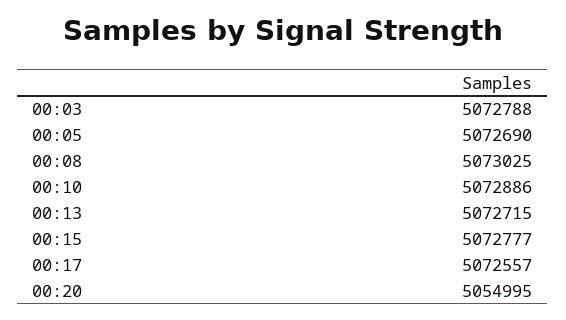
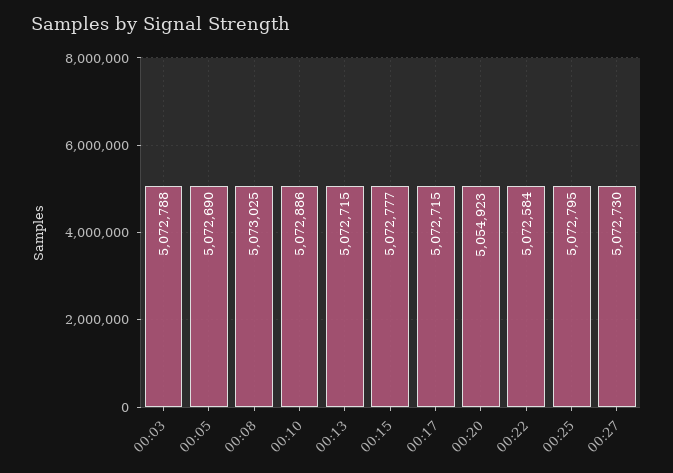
00:17: 5072557 -> 5072715
00:20: 5054995 -> 5054923
00:22: none -> 5072584
00:25: none -> 5072795
00:27: none -> 5072730

